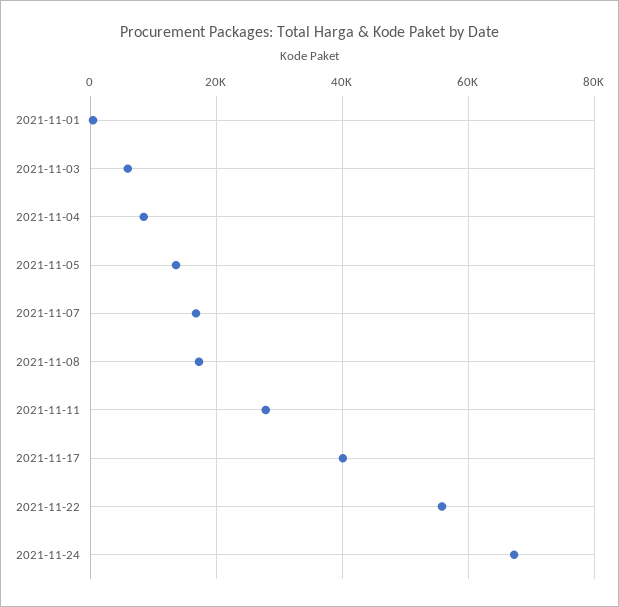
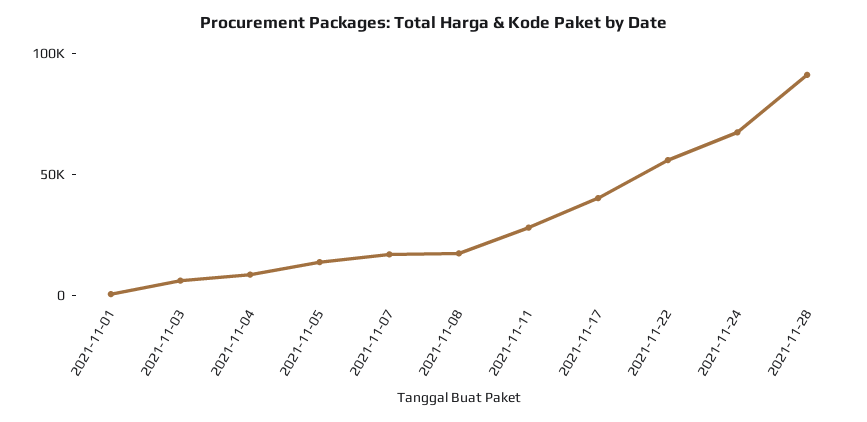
2021-11-28: none -> 90000

